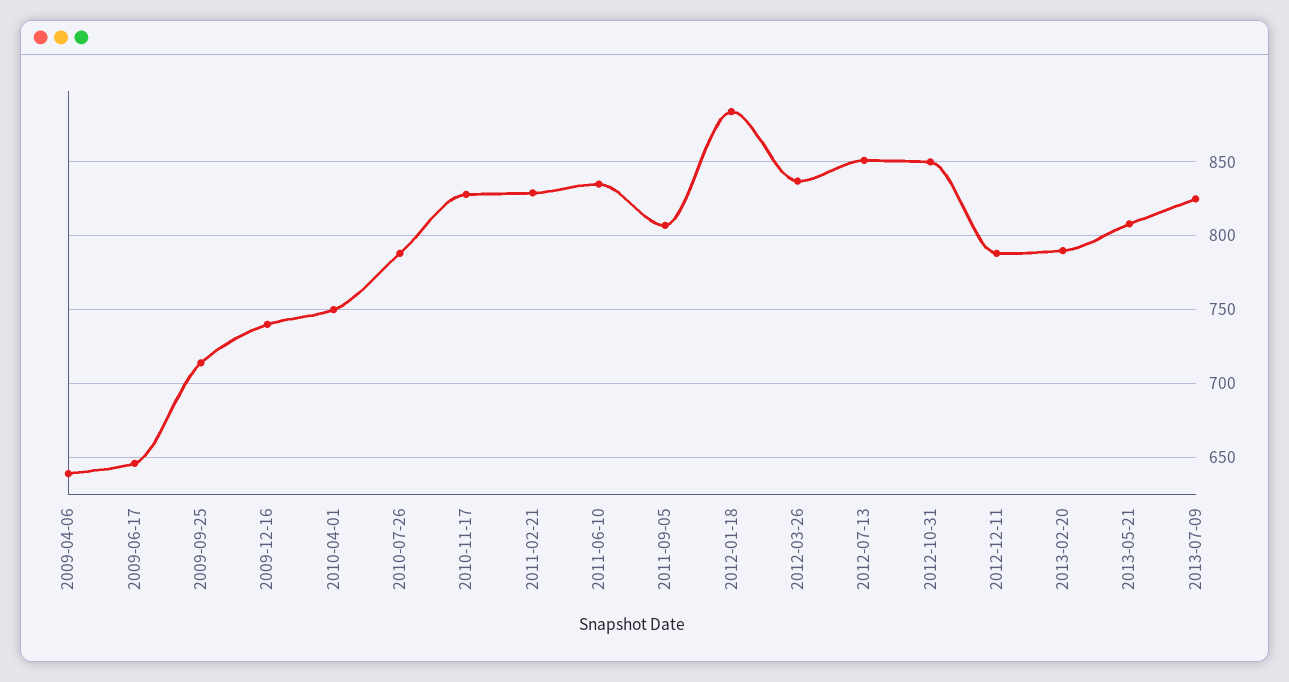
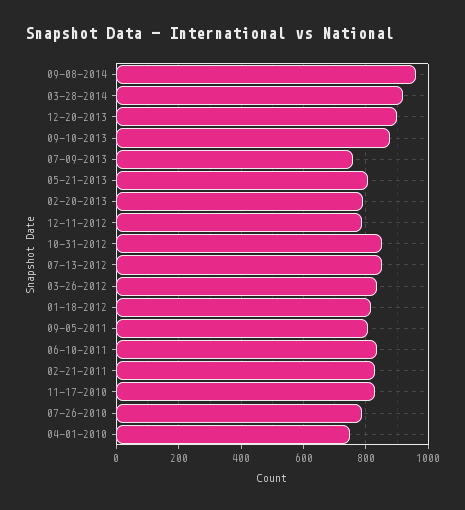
2009-04-06: 640 -> none
2009-06-17: 645 -> none
2009-09-25: 715 -> none
2009-12-16: 740 -> none
2012-01-18: 885 -> 820
2013-07-09: 825 -> 760
09-08-2014: none -> 960
03-28-2014: none -> 920
12-20-2013: none -> 900
09-10-2013: none -> 880

